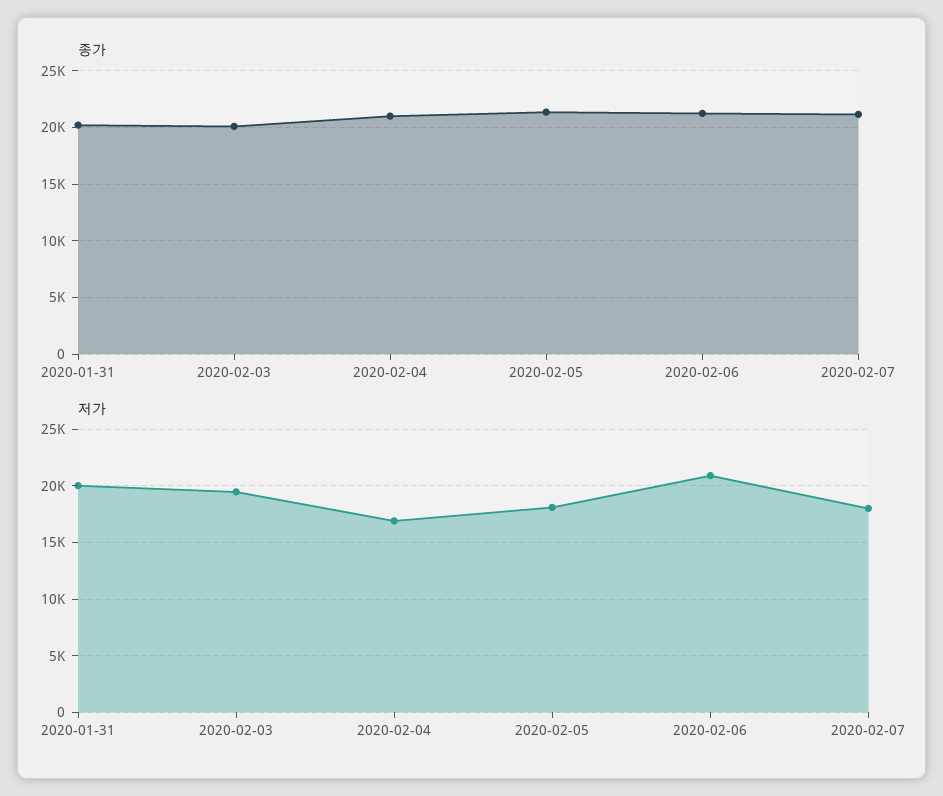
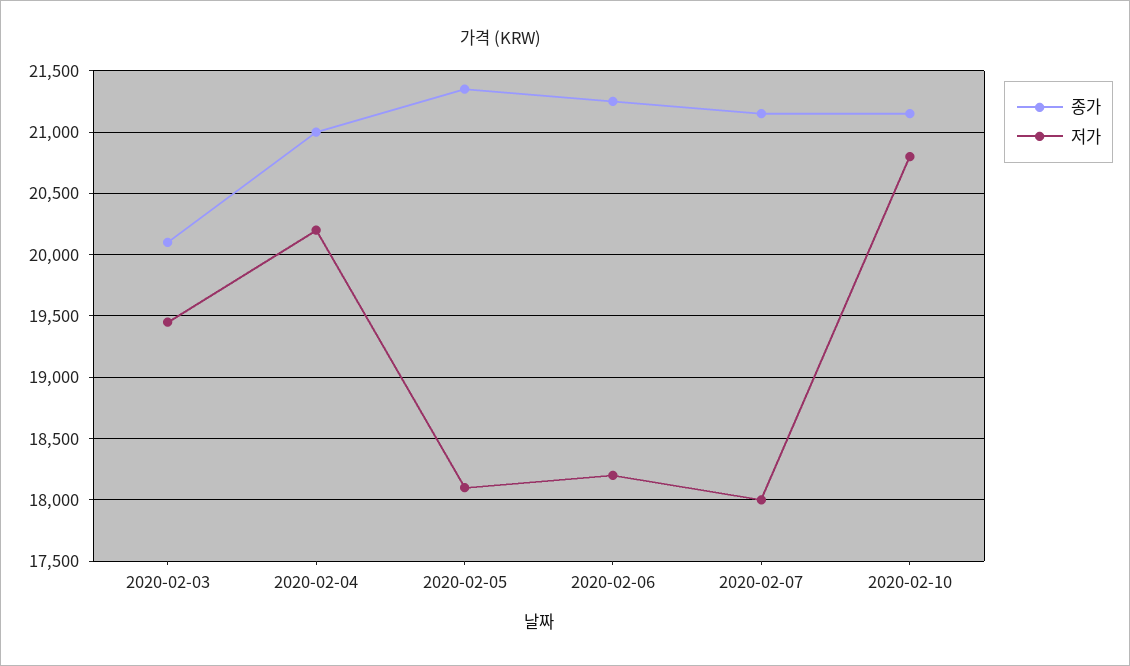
종가, 2020-01-31: 20000 -> none
저가, 2020-01-31: 20000 -> none
저가, 2020-02-04: 17000 -> 20200
저가, 2020-02-06: 21000 -> 18200
종가, 2020-02-10: none -> 21150
저가, 2020-02-10: none -> 20800

